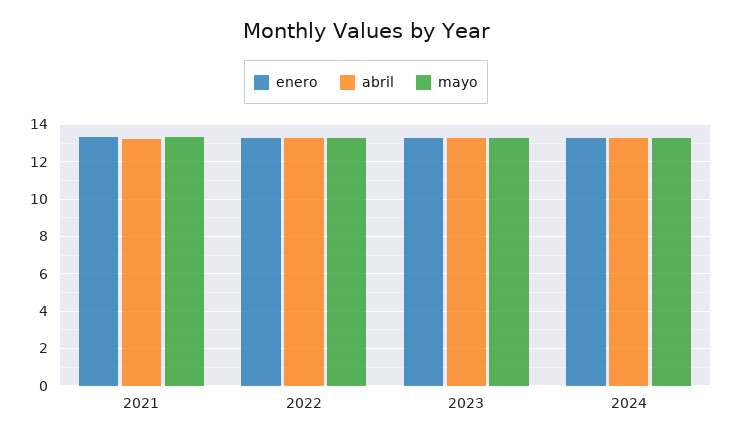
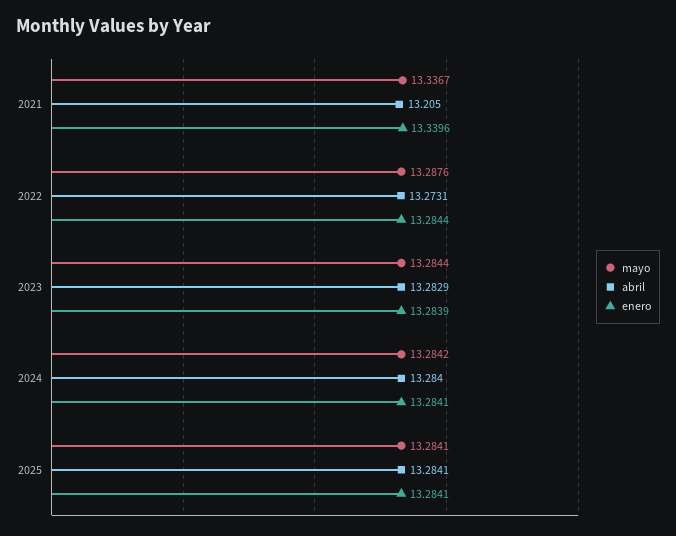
mayo, 2025: none -> 13.2841
abril, 2025: none -> 13.2841
enero, 2025: none -> 13.2841

